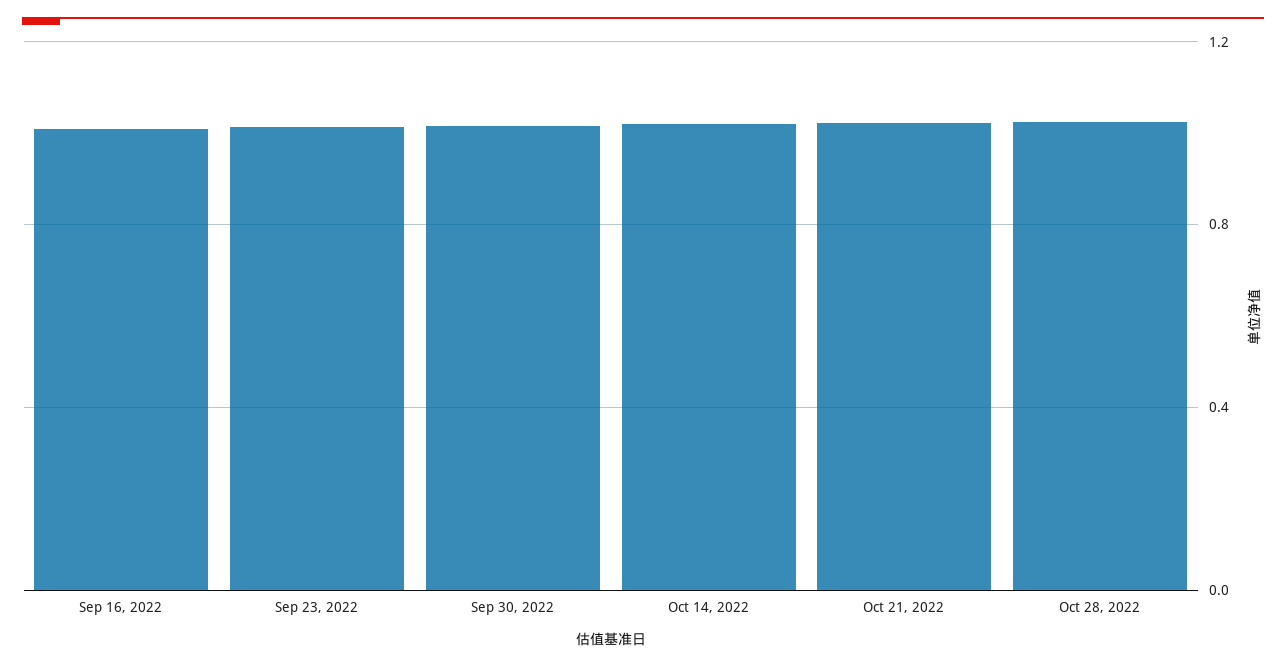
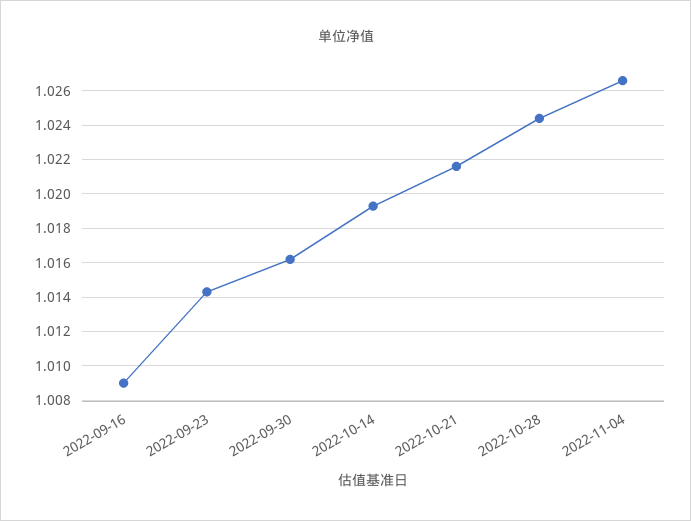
2022-11-04: none -> 1.0265

